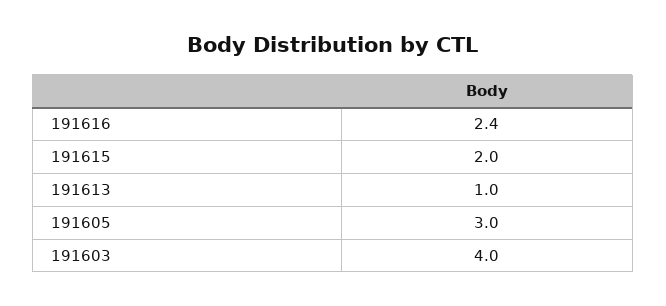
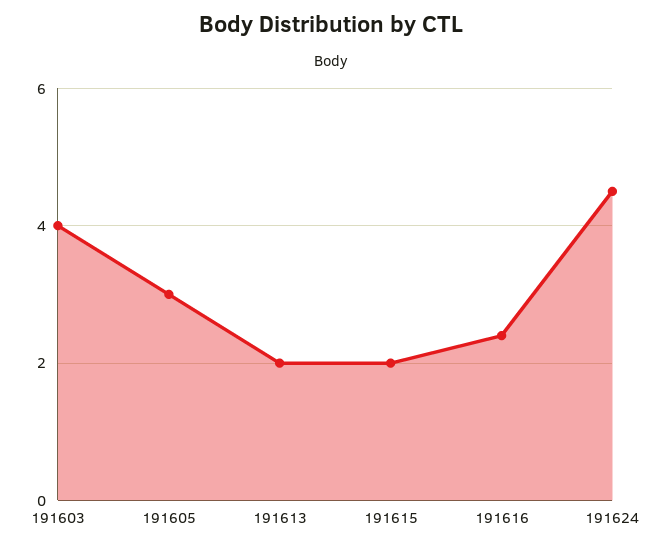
191613: 1 -> 2
191624: none -> 4.5

